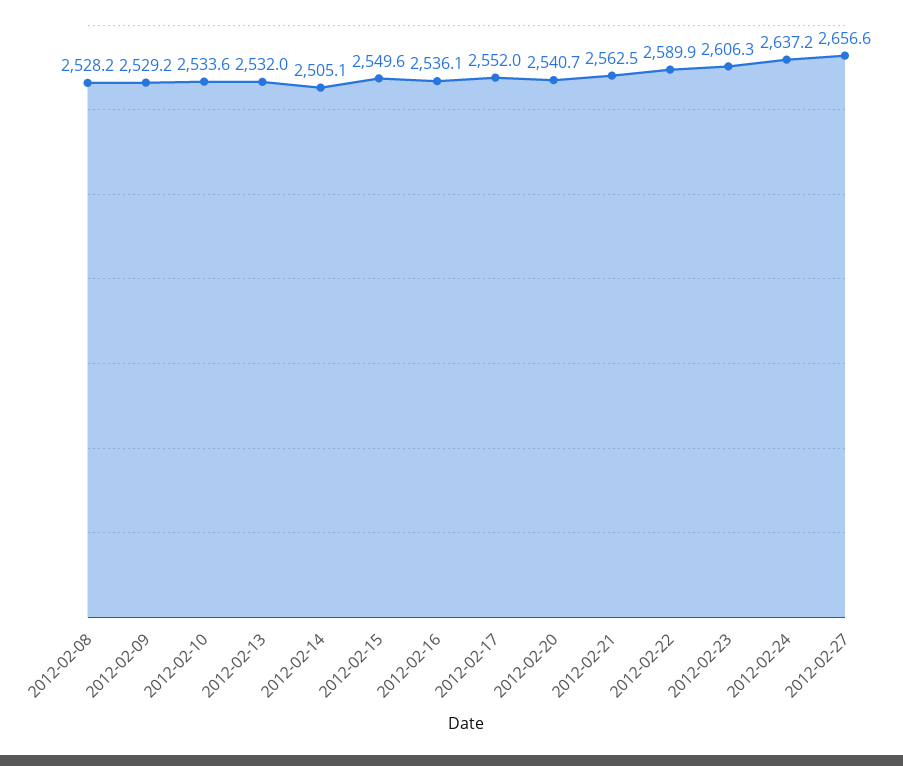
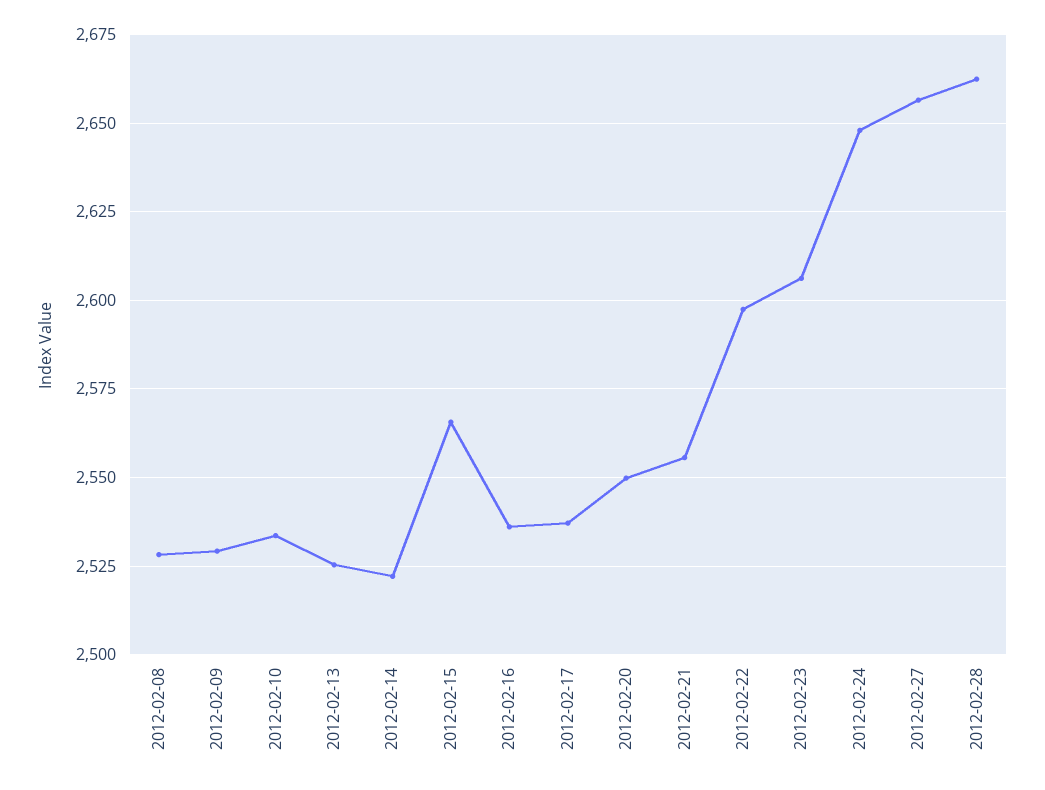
2012-02-13: 2532 -> 2525
2012-02-14: 2505.1 -> 2522.5
2012-02-15: 2549.6 -> 2565
2012-02-17: 2552 -> 2537.5
2012-02-20: 2540.7 -> 2550
2012-02-21: 2562.5 -> 2555
2012-02-22: 2589.9 -> 2597.5
2012-02-24: 2637.2 -> 2647.5
2012-02-28: none -> 2662.5

